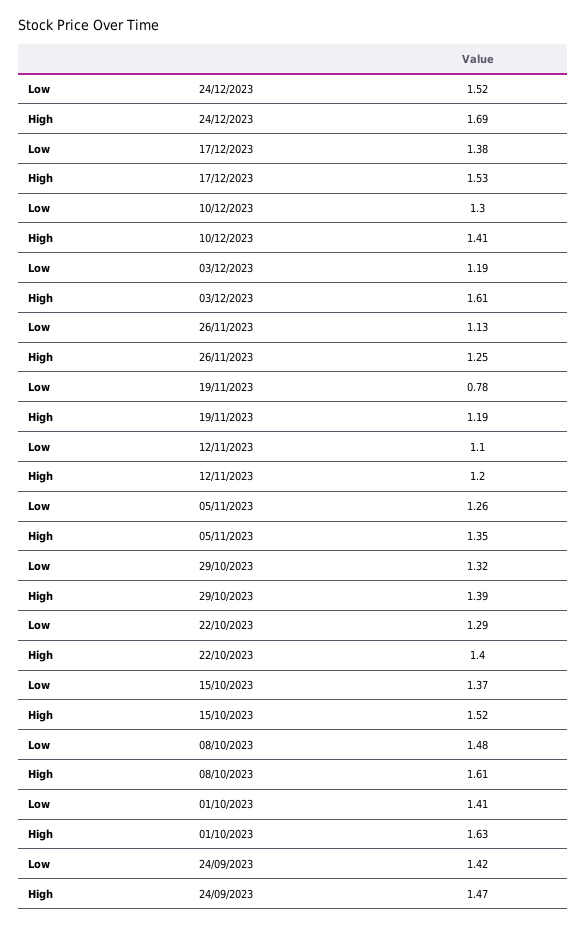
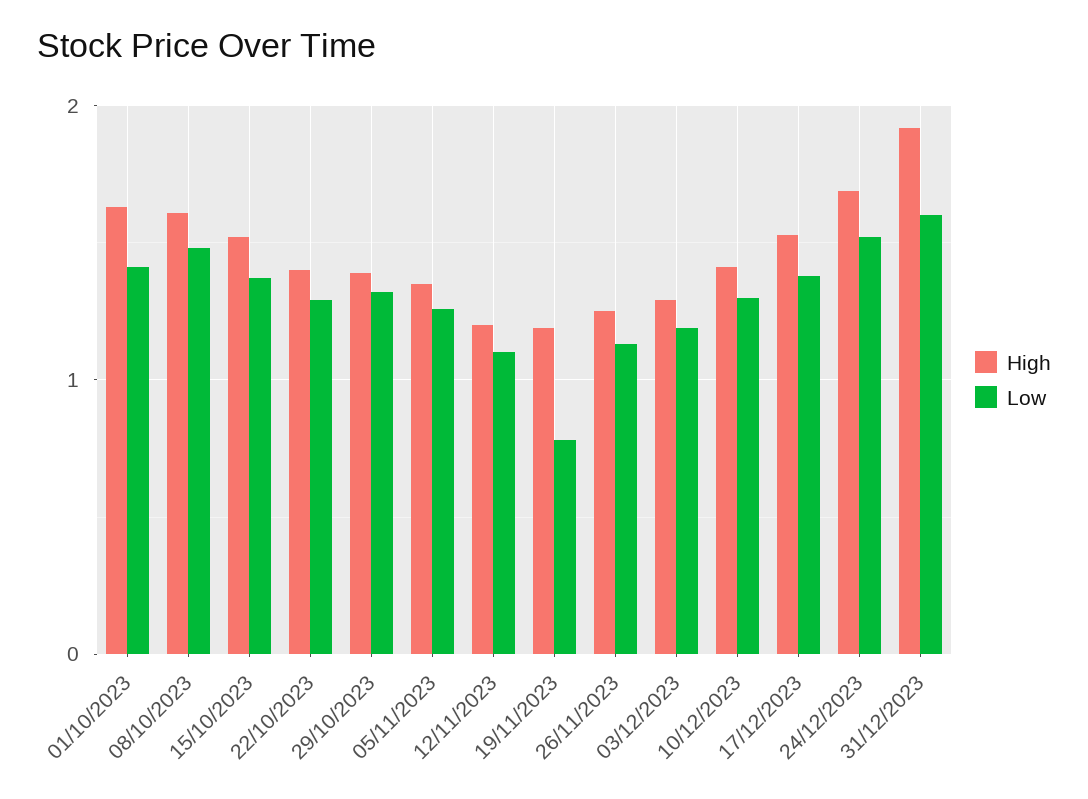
High, 03/12/2023: 1.61 -> 1.3
Low, 24/09/2023: 1.42 -> none
High, 24/09/2023: 1.47 -> none
High, 31/12/2023: none -> 1.9
Low, 31/12/2023: none -> 1.6

